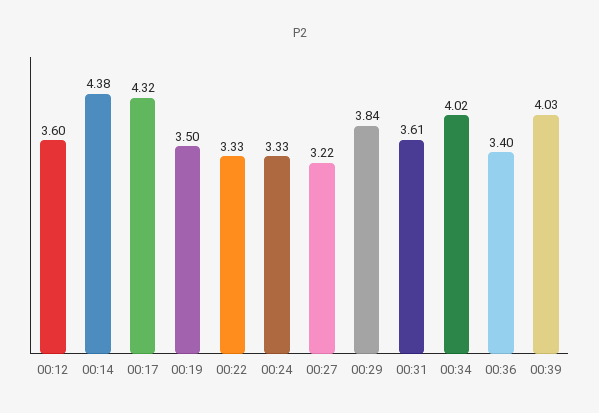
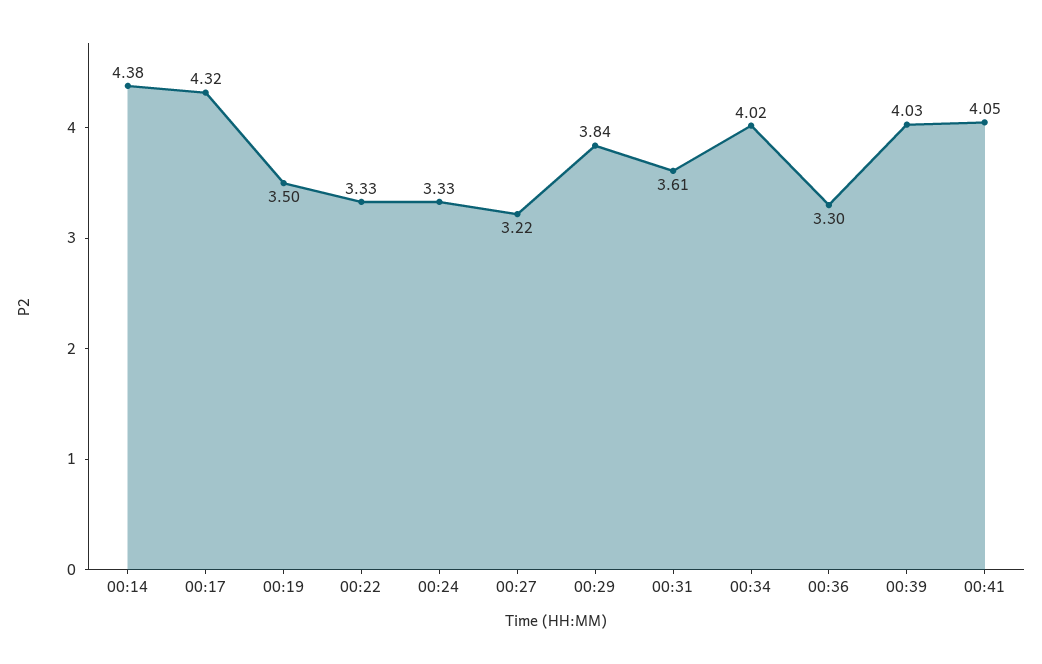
00:12: 3.6 -> none
00:36: 3.4 -> 3.3
00:41: none -> 4.05

